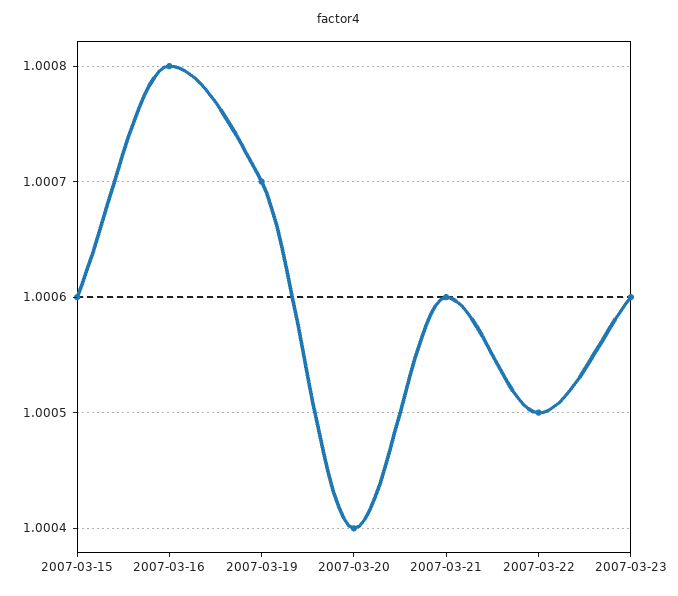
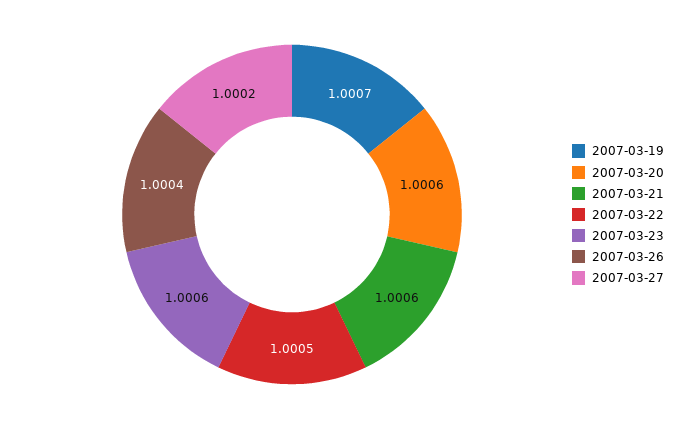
2007-03-15: 1.0006 -> none
2007-03-16: 1.0008 -> none
2007-03-20: 1.0004 -> 1.0006
2007-03-26: none -> 1.0004
2007-03-27: none -> 1.0002

